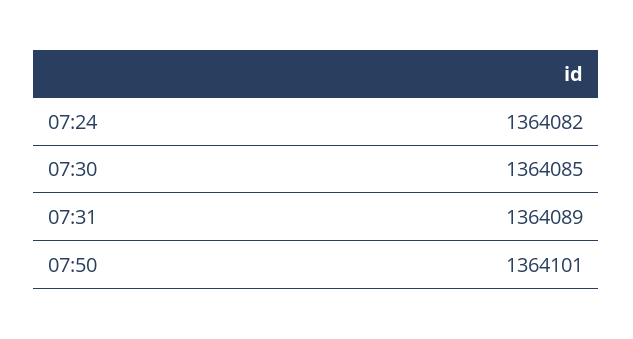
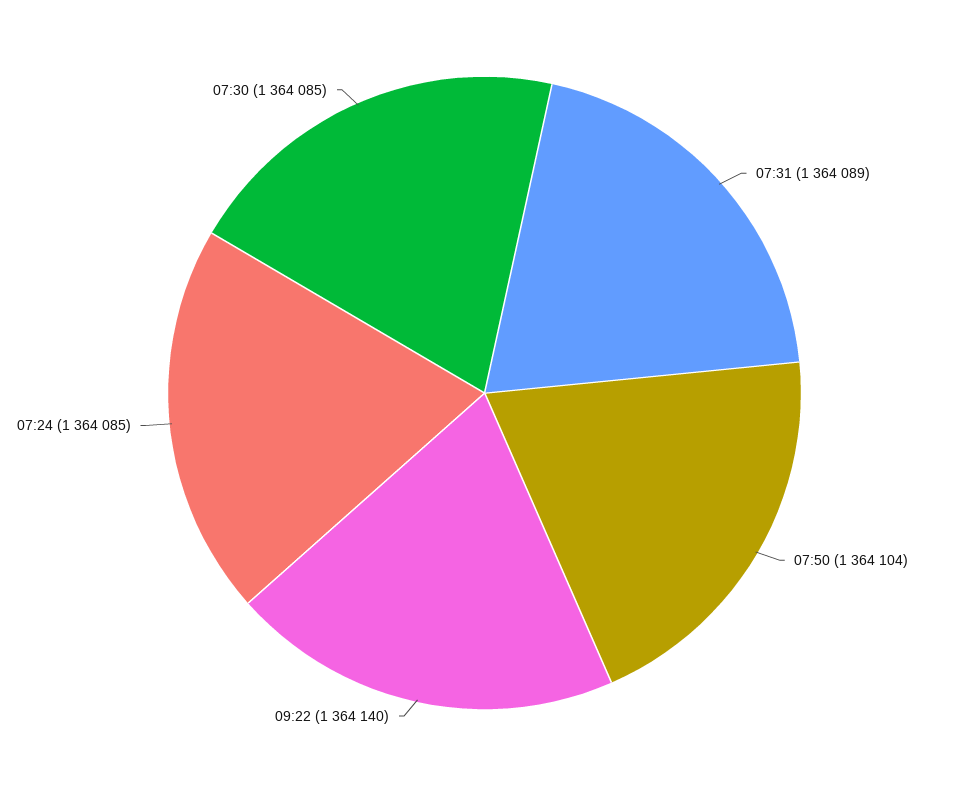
07:24: 1364082 -> 1364085
07:50: 1364101 -> 1364104
09:22: none -> 1364140

